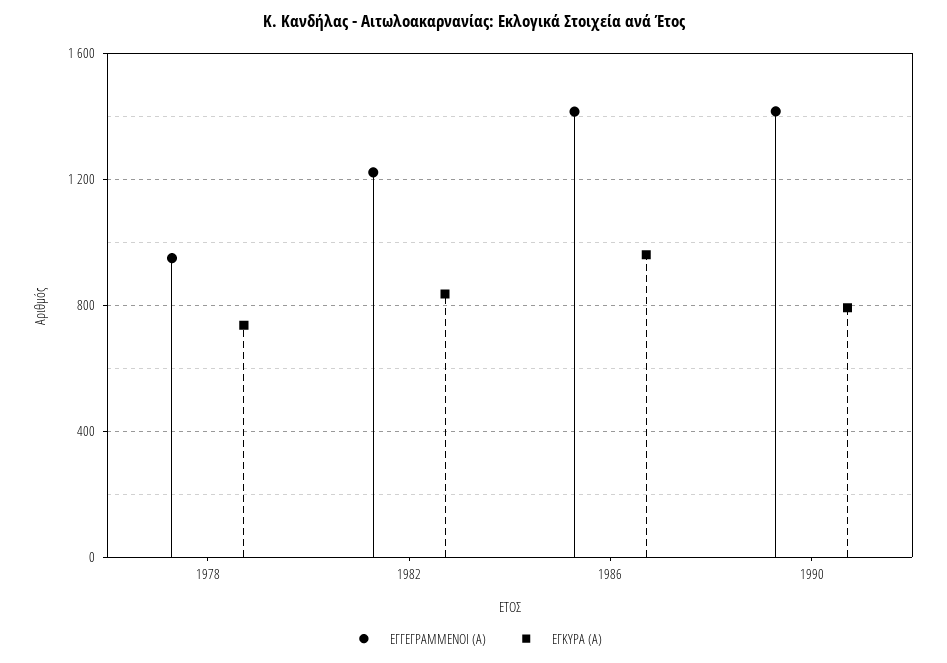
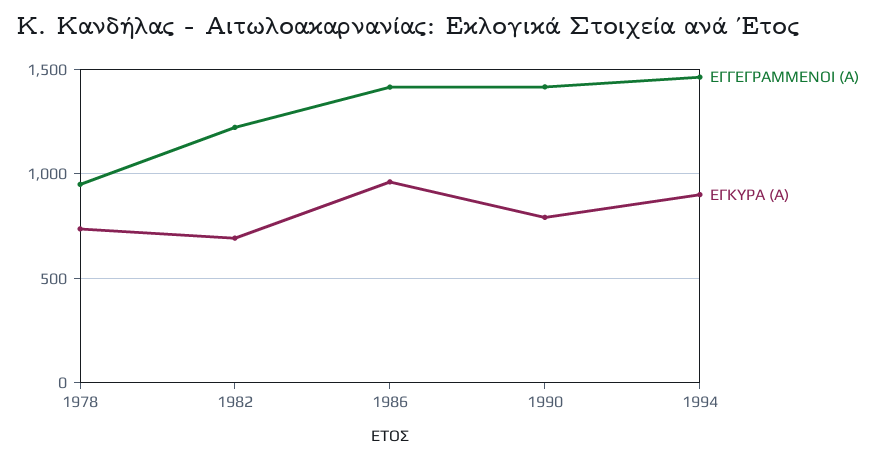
ΕΓΚΥΡΑ (Α), 1982: 850 -> 700
ΕΓΓΕΓΡΑΜΜΕΝΟΙ (Α), 1994: none -> 1450
ΕΓΚΥΡΑ (Α), 1994: none -> 900

